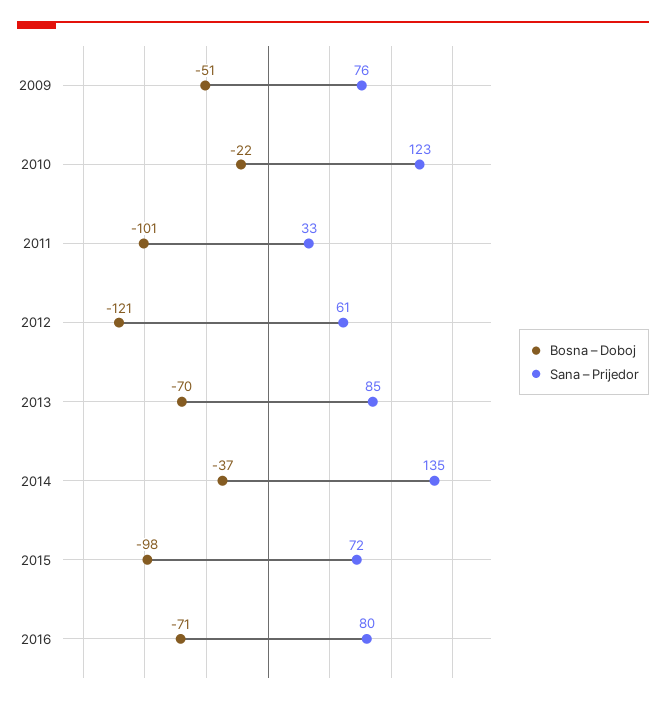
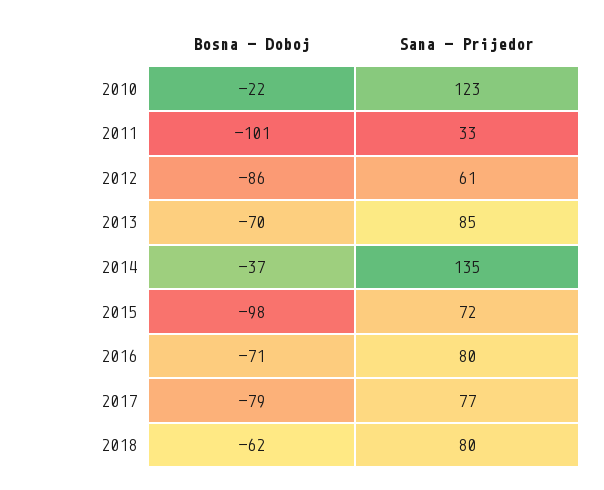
Bosna – Doboj, 2009: -51 -> none
Sana – Prijedor, 2009: 76 -> none
Bosna – Doboj, 2012: -121 -> -86
Bosna – Doboj, 2017: none -> -79
Sana – Prijedor, 2017: none -> 77
Bosna – Doboj, 2018: none -> -62
Sana – Prijedor, 2018: none -> 80

